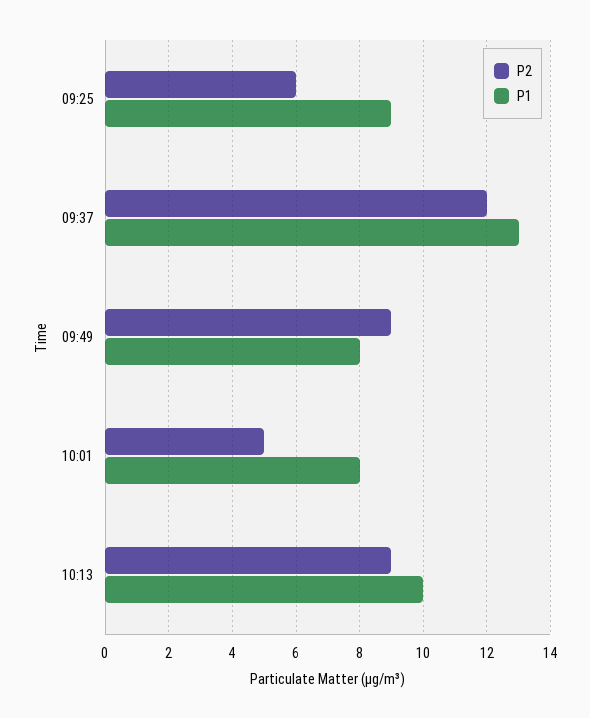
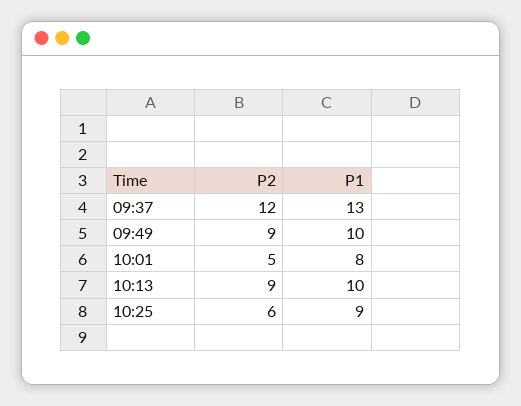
P2, 09:25: 6 -> none
P1, 09:25: 9 -> none
P1, 09:49: 8 -> 10
P2, 10:25: none -> 6
P1, 10:25: none -> 9

